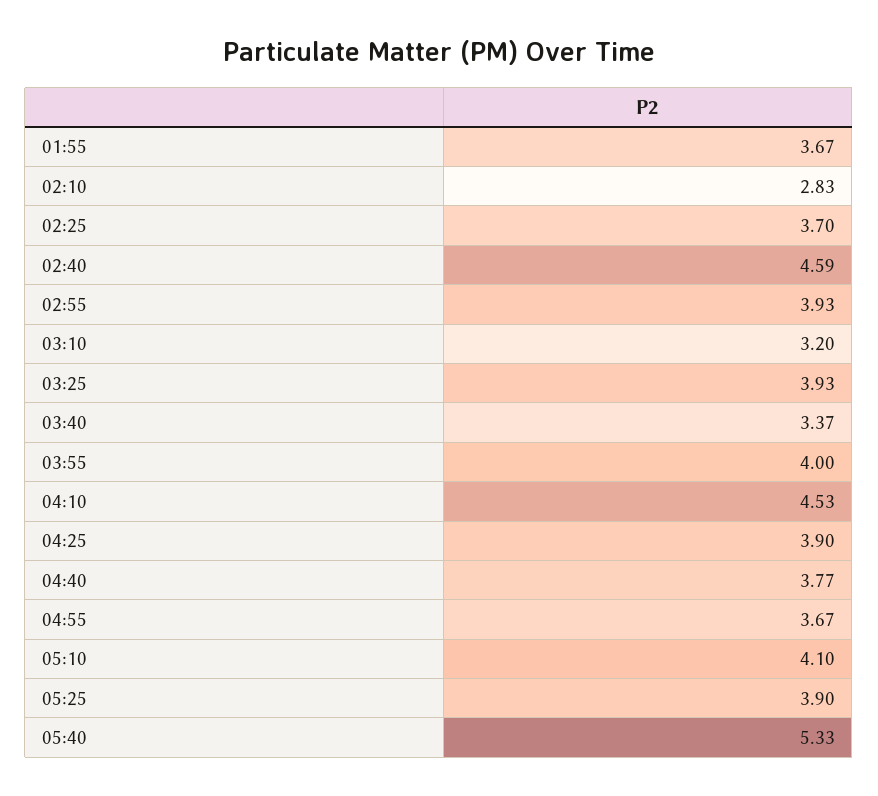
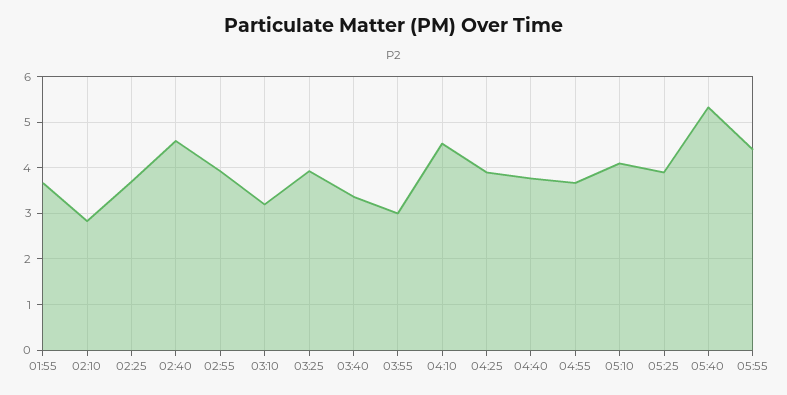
03:55: 4 -> 3
05:55: none -> 4.4

